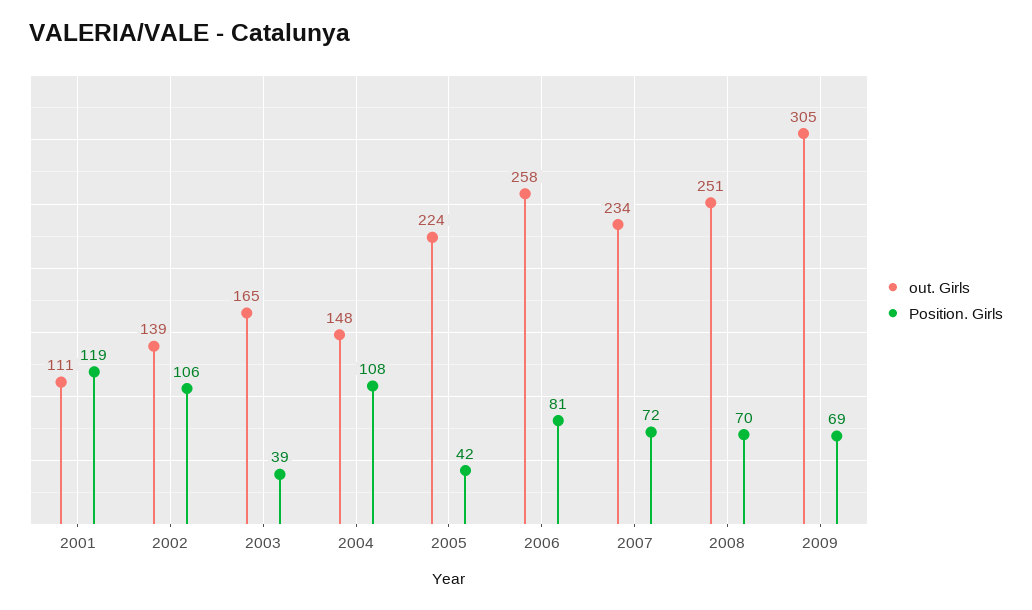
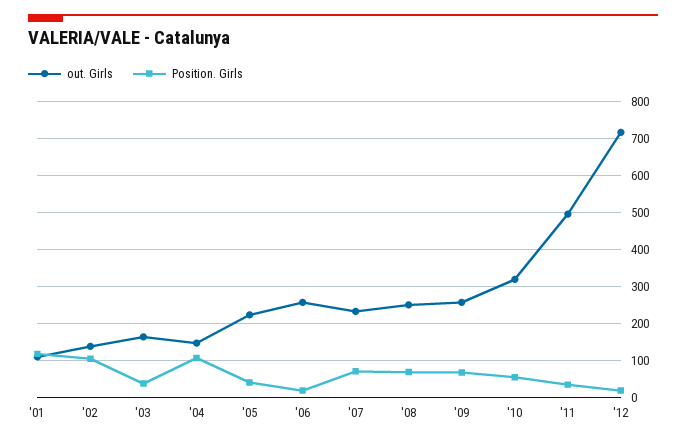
Position. Girls, 2006: 81 -> 20
out. Girls, 2009: 305 -> 260
out. Girls, '10: none -> 320
Position. Girls, '10: none -> 60
out. Girls, '11: none -> 500
Position. Girls, '11: none -> 40
out. Girls, '12: none -> 720
Position. Girls, '12: none -> 20

